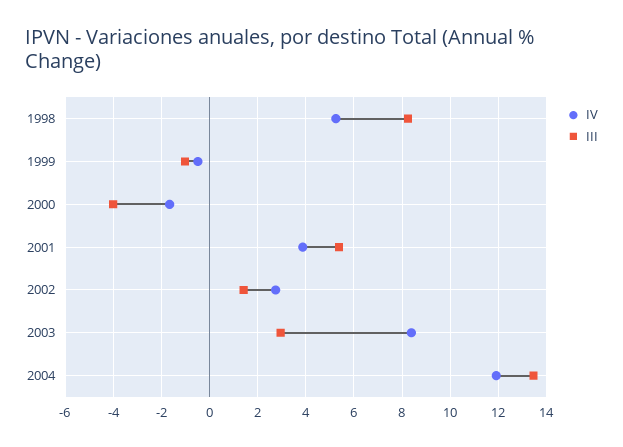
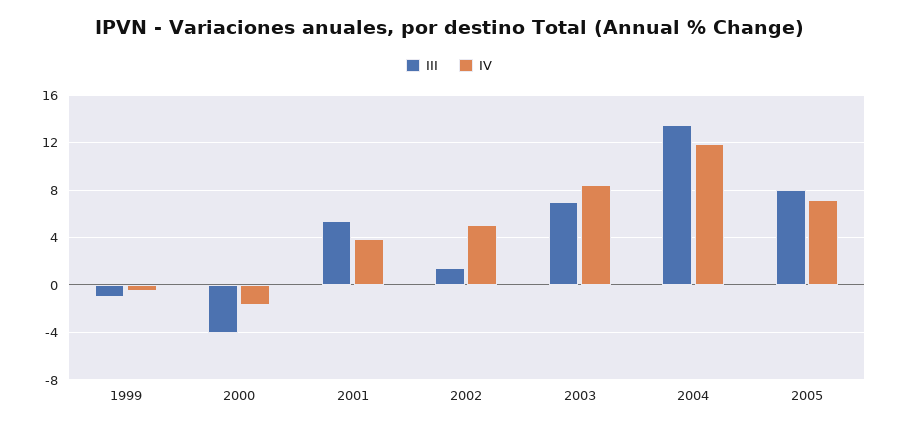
IV, 1998: 5.25 -> none
III, 1998: 8.25 -> none
IV, 2002: 2.75 -> 5
III, 2003: 3 -> 7
III, 2005: none -> 8
IV, 2005: none -> 7

